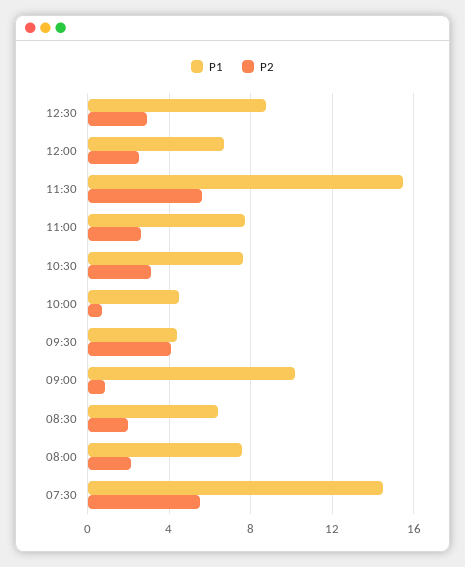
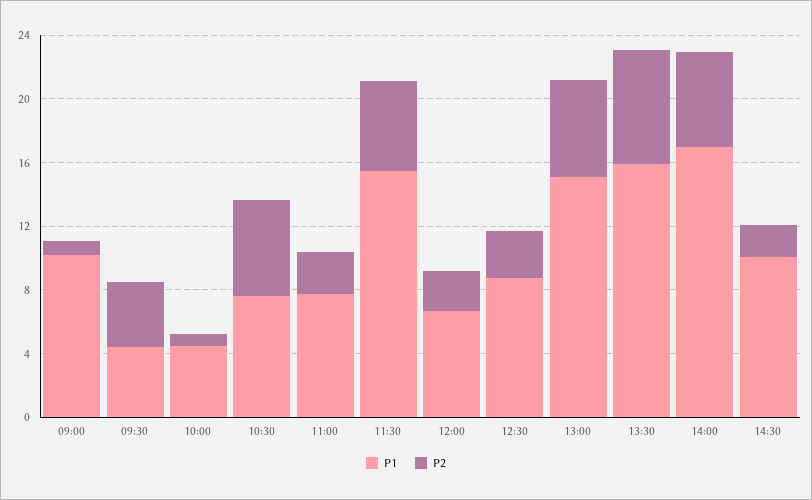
P2, 10:30: 3 -> 6
P1, 08:30: 6.5 -> none
P2, 08:30: 2 -> none
P1, 08:00: 7.5 -> none
P2, 08:00: 2 -> none
P1, 07:30: 14.5 -> none
P2, 07:30: 5.5 -> none
P1, 13:00: none -> 15
P2, 13:00: none -> 6
P1, 13:30: none -> 16
P2, 13:30: none -> 7
P1, 14:00: none -> 17
P2, 14:00: none -> 6
P1, 14:30: none -> 10
P2, 14:30: none -> 2

